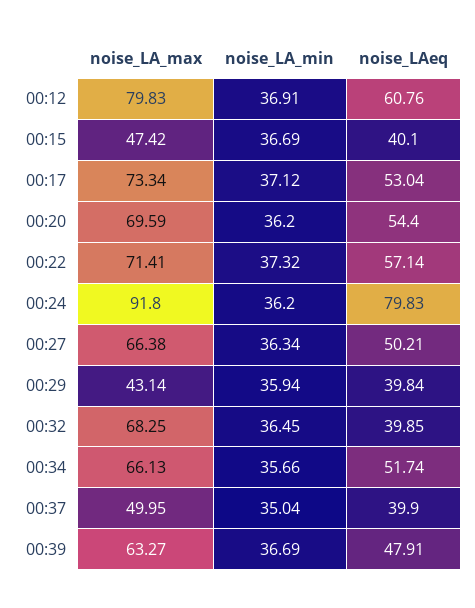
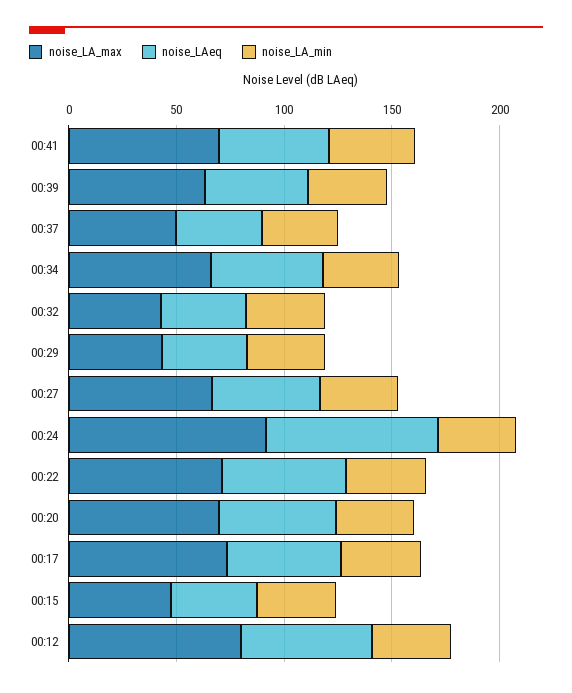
noise_LA_max, 00:32: 68.25 -> 40
noise_LA_max, 00:41: none -> 70
noise_LAeq, 00:41: none -> 50
noise_LA_min, 00:41: none -> 40

